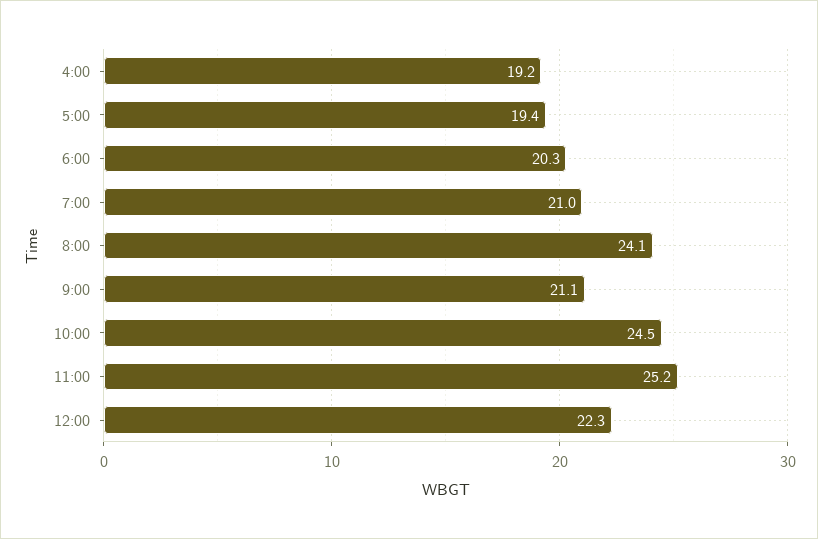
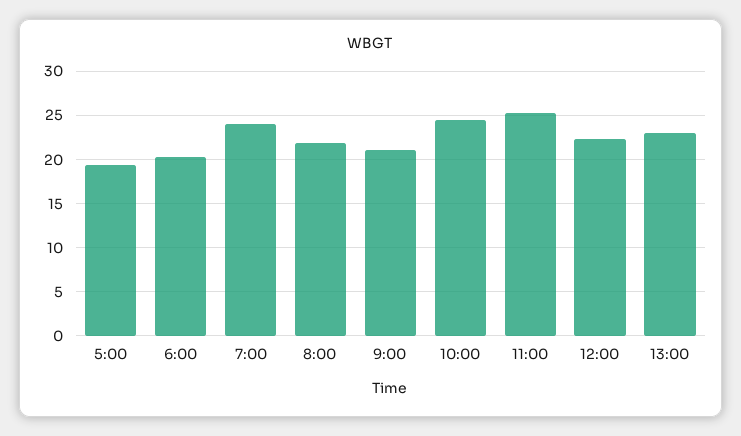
4:00: 19.2 -> none
7:00: 21 -> 24
8:00: 24.1 -> 22
13:00: none -> 23

